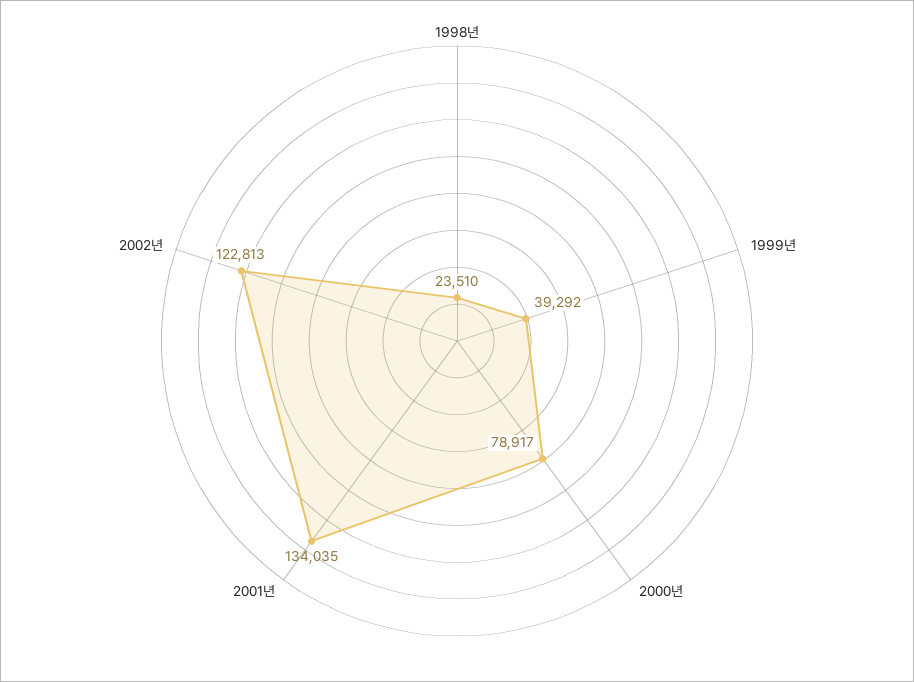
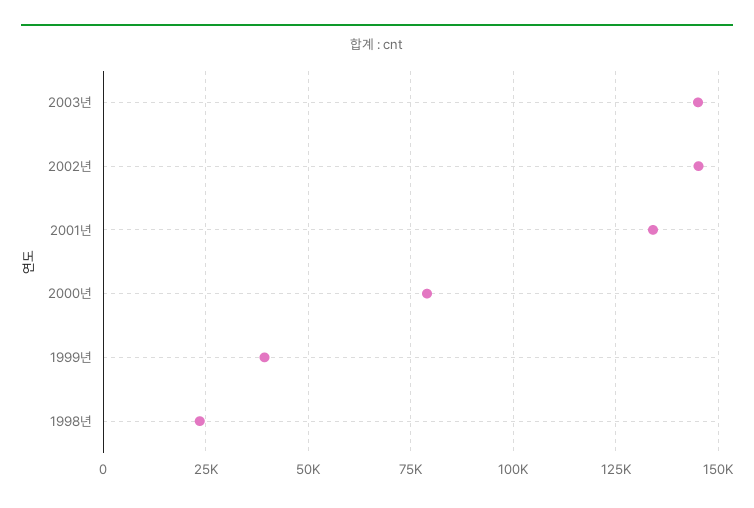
2002년: 122813 -> 145000
2003년: none -> 145000

